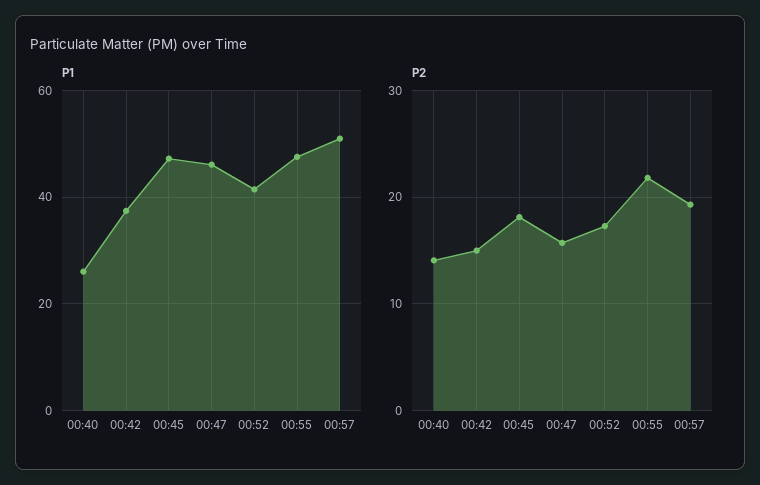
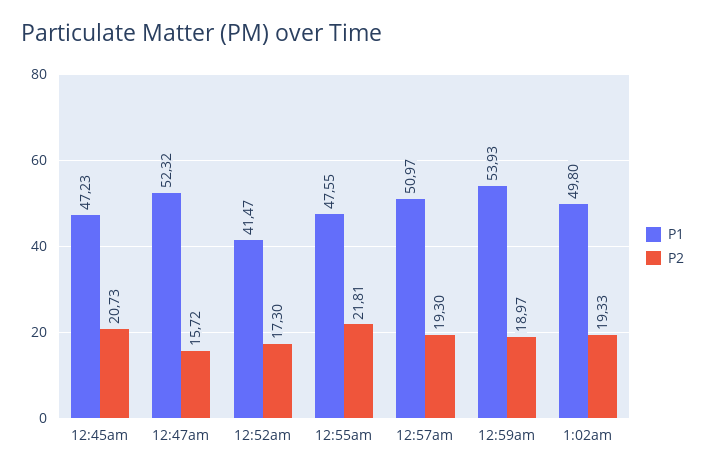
P1, 00:40: 26 -> none
P1, 00:42: 38 -> none
P1, 00:47: 46 -> 52.32
P2, 00:40: 14 -> none
P2, 00:42: 15 -> none
P2, 00:45: 18 -> 20.73
P1, 12:59am: none -> 53.93
P2, 12:59am: none -> 18.97
P1, 1:02am: none -> 49.8
P2, 1:02am: none -> 19.33

